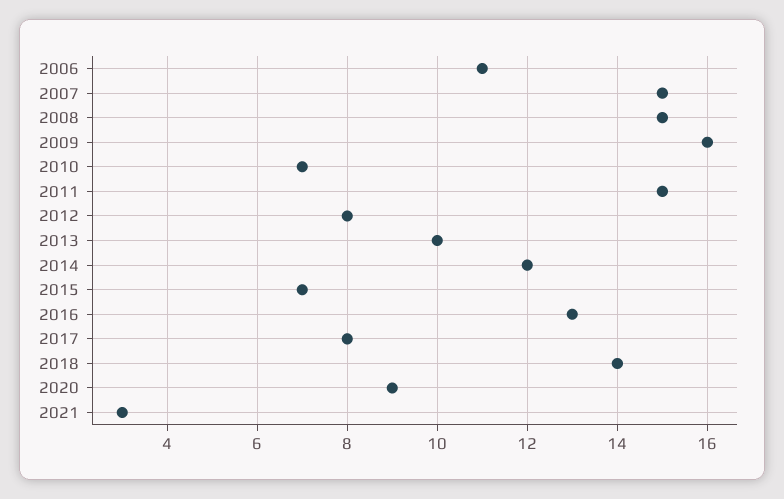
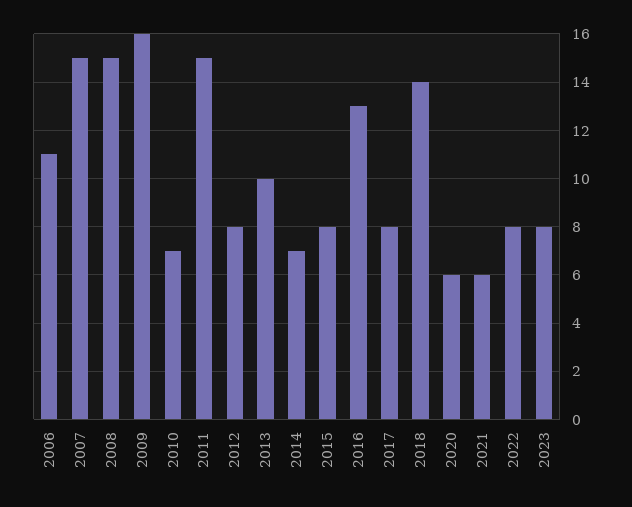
2014: 12 -> 7
2015: 7 -> 8
2020: 9 -> 6
2021: 3 -> 6
2022: none -> 8
2023: none -> 8

